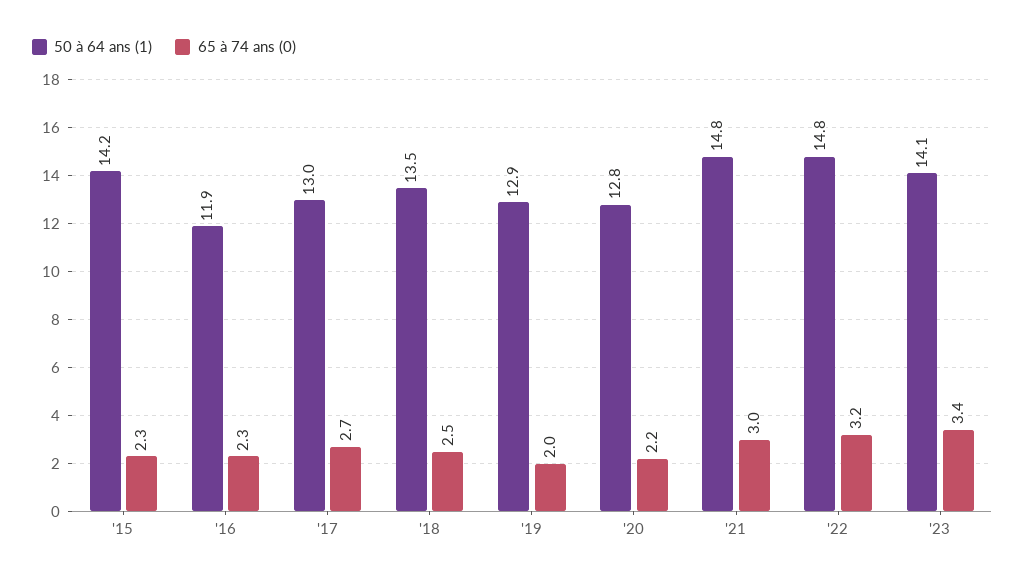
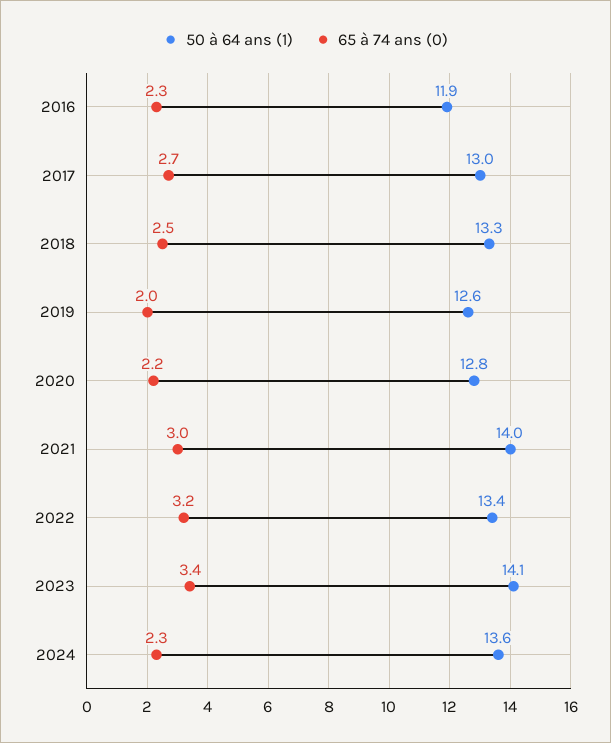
50 à 64 ans (1), '15: 14.2 -> none
65 à 74 ans (0), '15: 2.3 -> none
50 à 64 ans (1), '18: 13.5 -> 13.3
50 à 64 ans (1), '19: 12.9 -> 12.6
50 à 64 ans (1), '21: 14.8 -> 14
50 à 64 ans (1), '22: 14.8 -> 13.4
50 à 64 ans (1), 2024: none -> 13.6
65 à 74 ans (0), 2024: none -> 2.3

